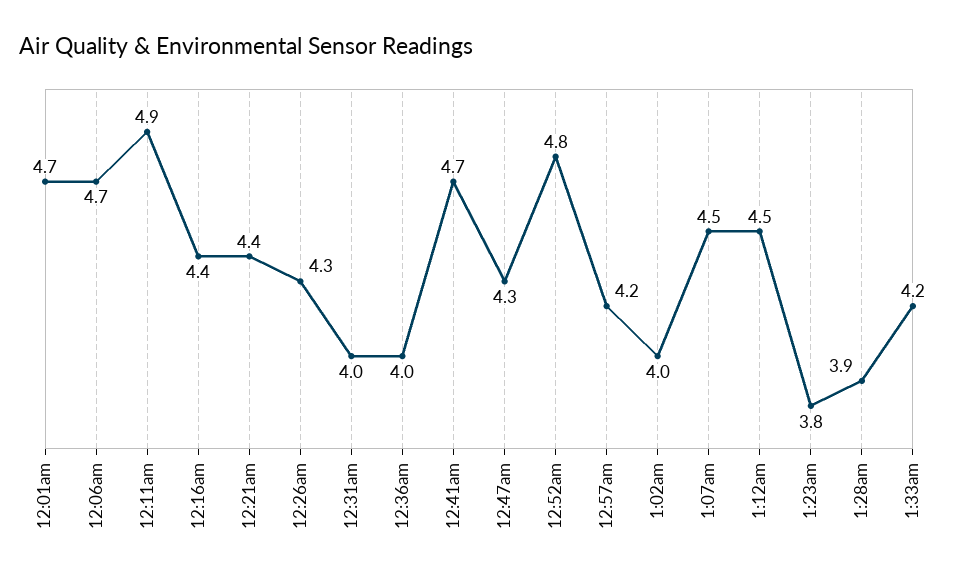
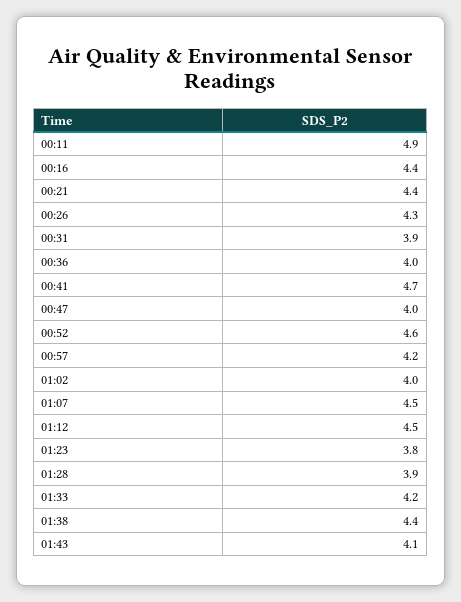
12:01am: 4.7 -> none
12:06am: 4.7 -> none
12:31am: 4 -> 3.9
12:47am: 4.3 -> 4
12:52am: 4.8 -> 4.6
01:38: none -> 4.4
01:43: none -> 4.1

